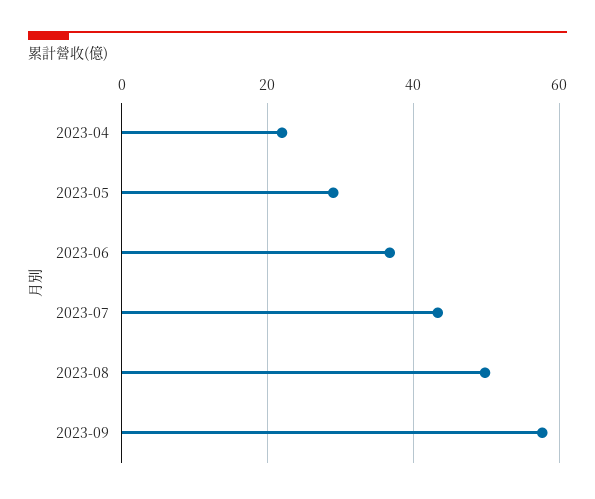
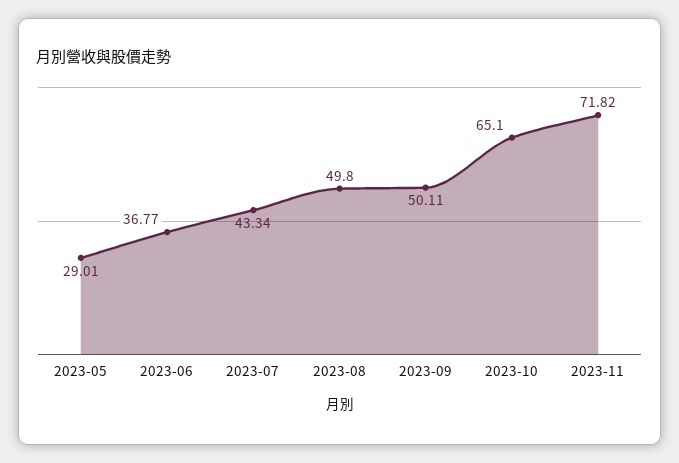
2023-04: 22 -> none
2023-09: 58 -> 50.11
2023-10: none -> 65.1
2023-11: none -> 71.82

